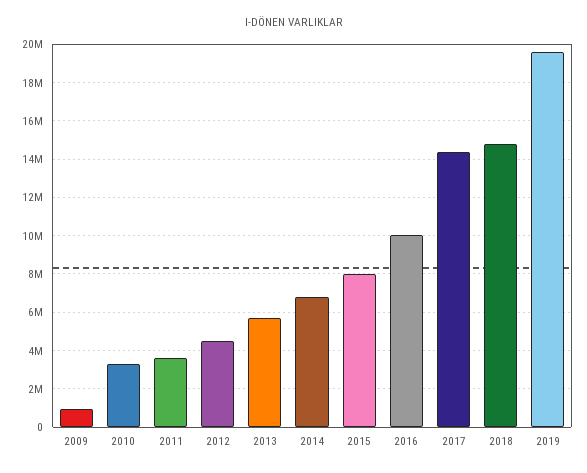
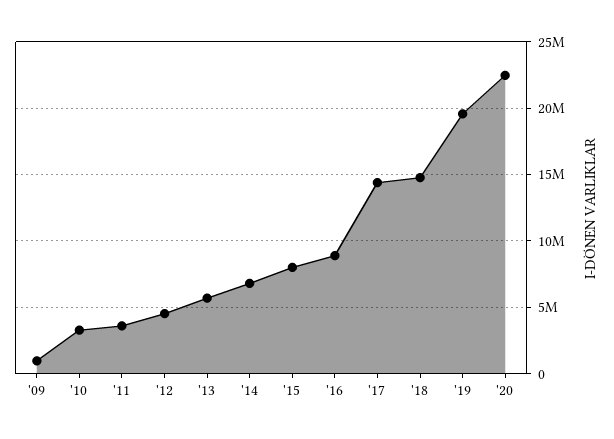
2016: 10000000 -> 9000000
'20: none -> 22500000

